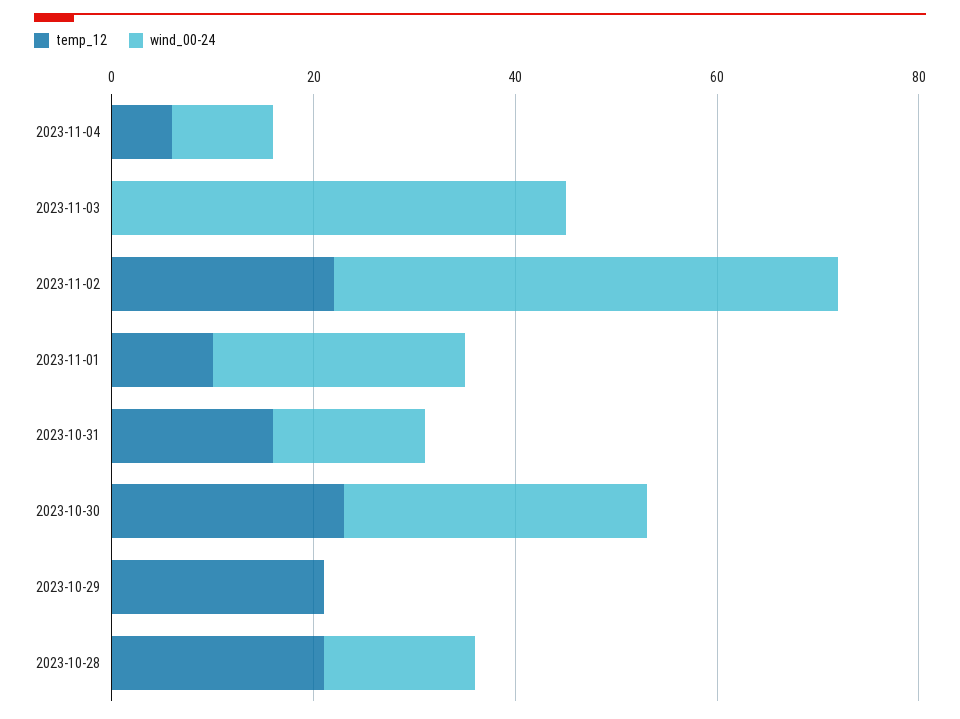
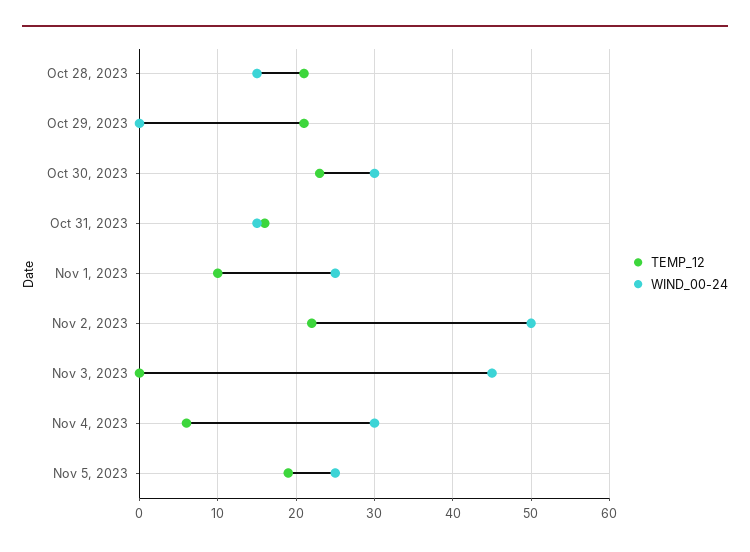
wind_00-24, 2023-11-04: 10 -> 30
temp_12, Nov 5, 2023: none -> 19
wind_00-24, Nov 5, 2023: none -> 25

